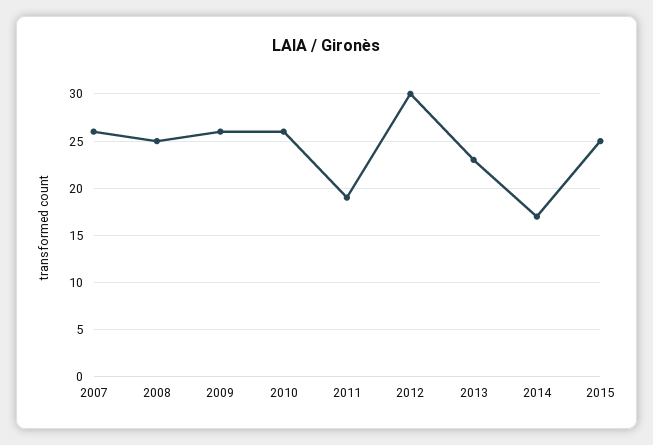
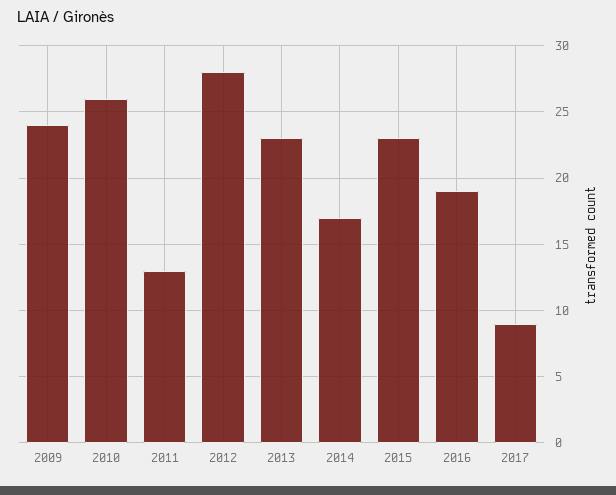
2007: 26 -> none
2008: 25 -> none
2009: 26 -> 24
2011: 19 -> 13
2012: 30 -> 28
2015: 25 -> 23
2016: none -> 19
2017: none -> 9

